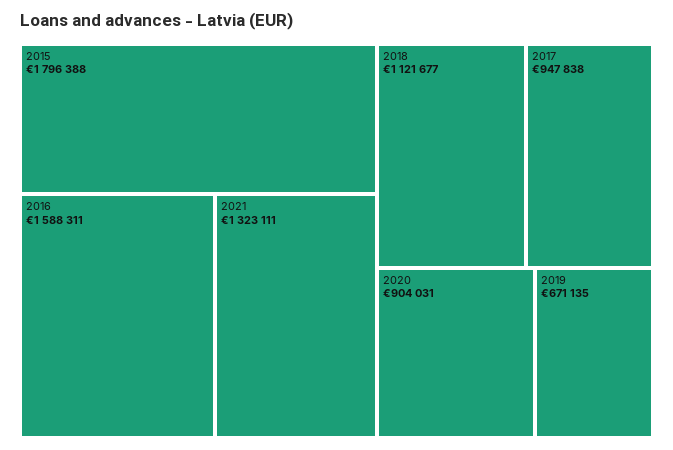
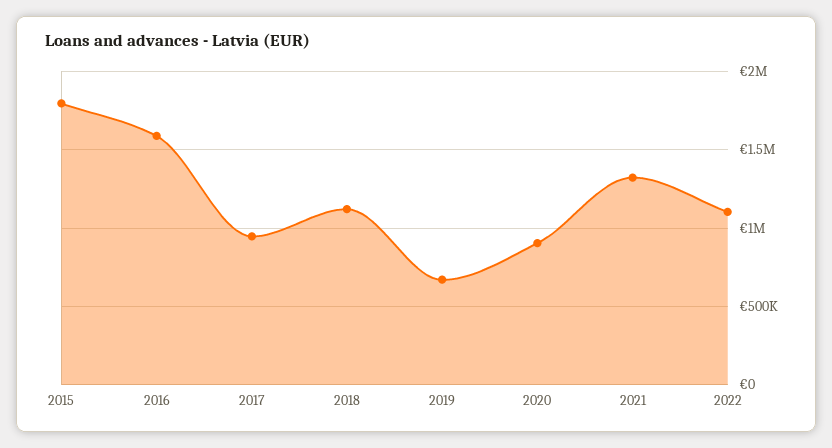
2022: none -> 1100000

